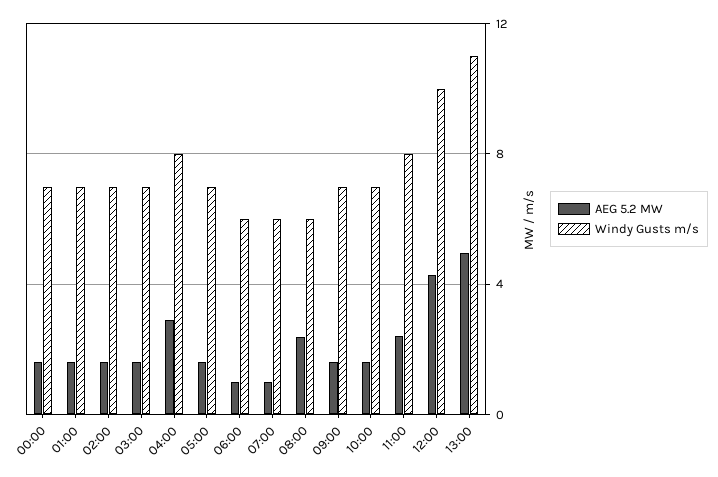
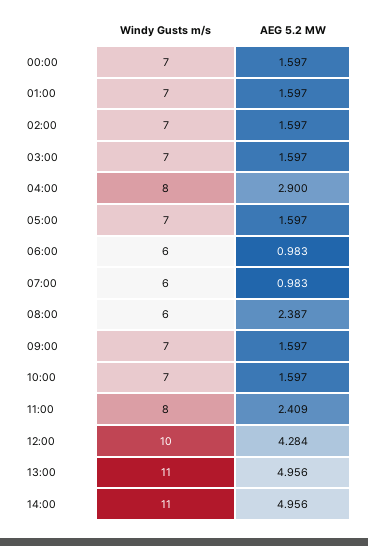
Windy Gusts m/s, 14:00: none -> 11
AEG 5.2 MW, 14:00: none -> 4.956

